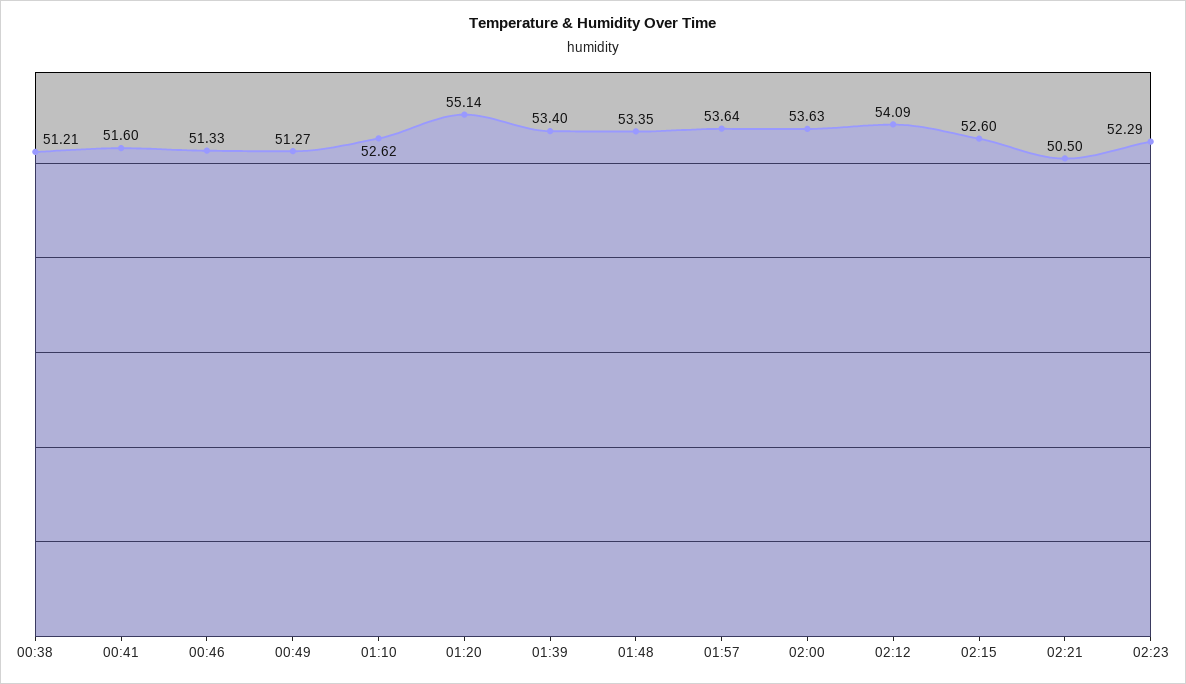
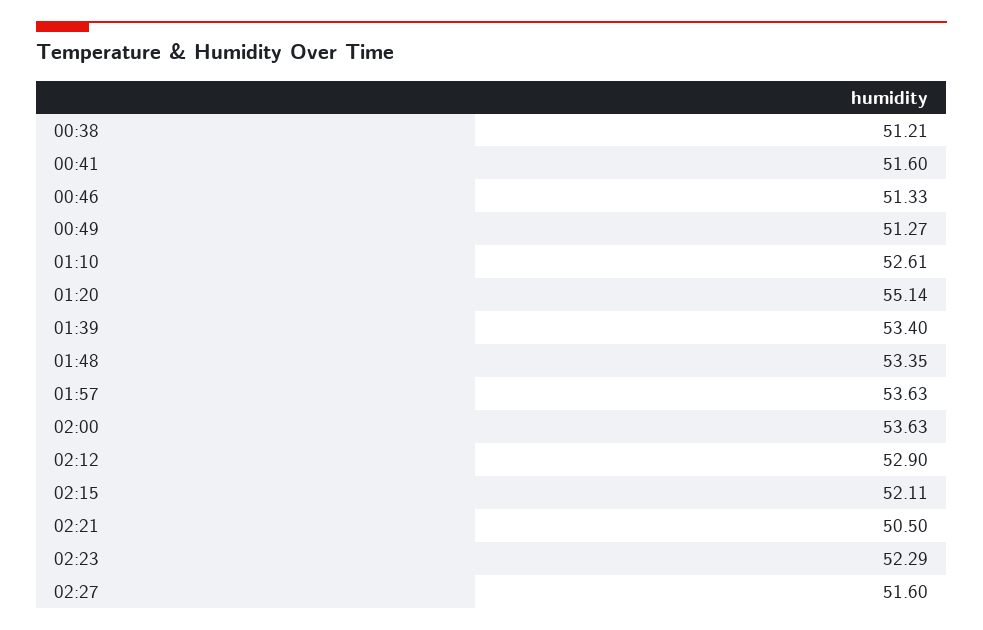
01:10: 52.62 -> 52.61
01:57: 53.64 -> 53.63
02:12: 54.09 -> 52.9
02:15: 52.6 -> 52.11
02:27: none -> 51.6

